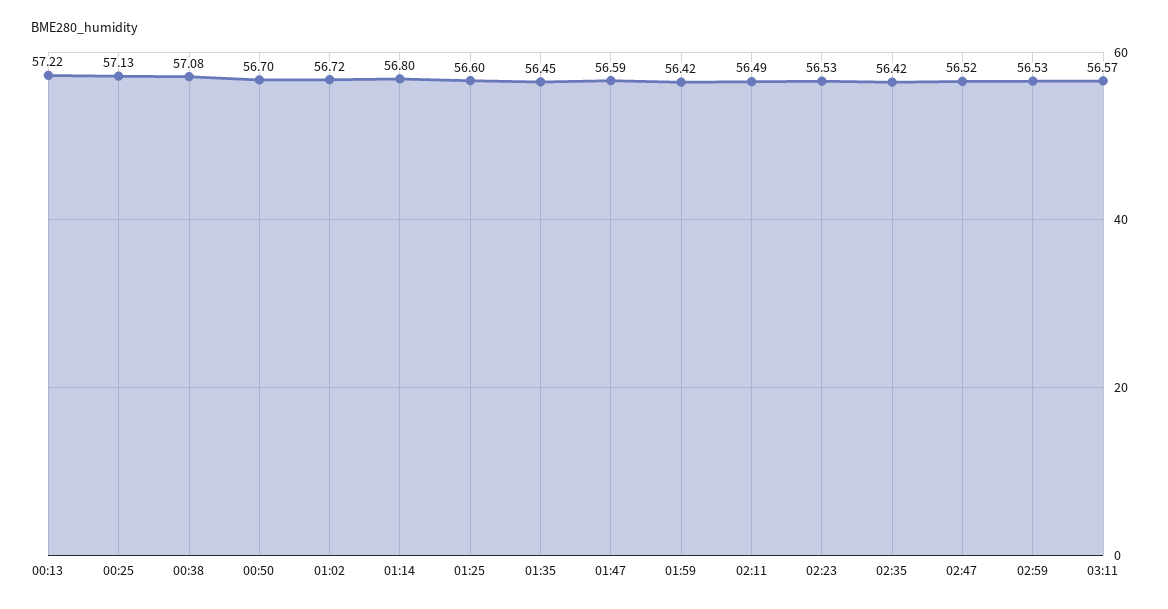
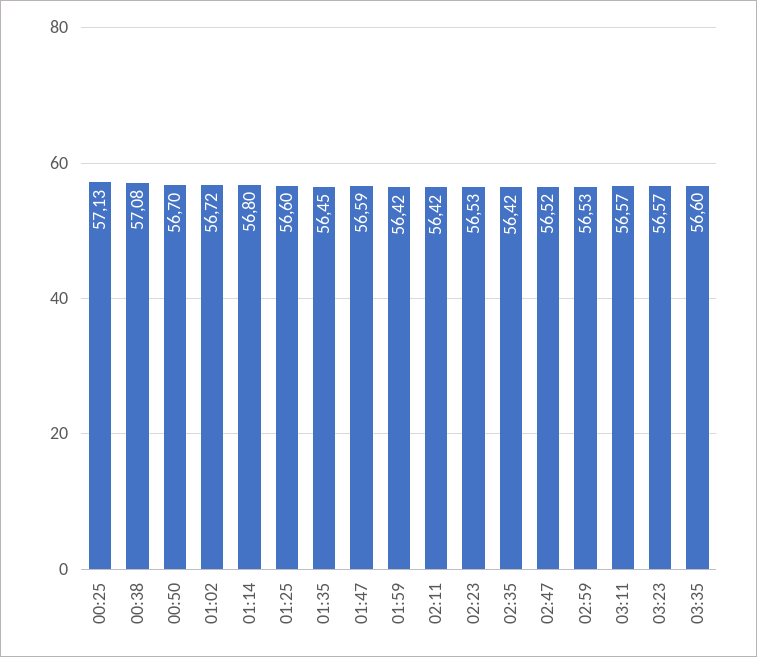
00:13: 57.22 -> none
02:11: 56.49 -> 56.42
03:23: none -> 56.57
03:35: none -> 56.6

